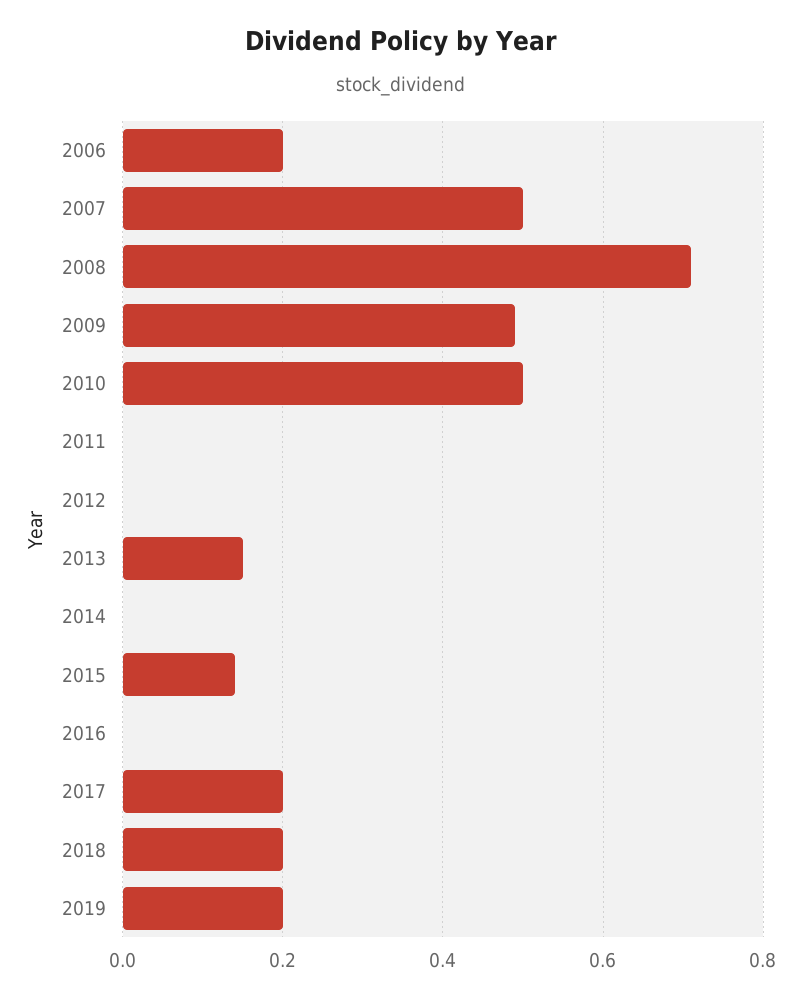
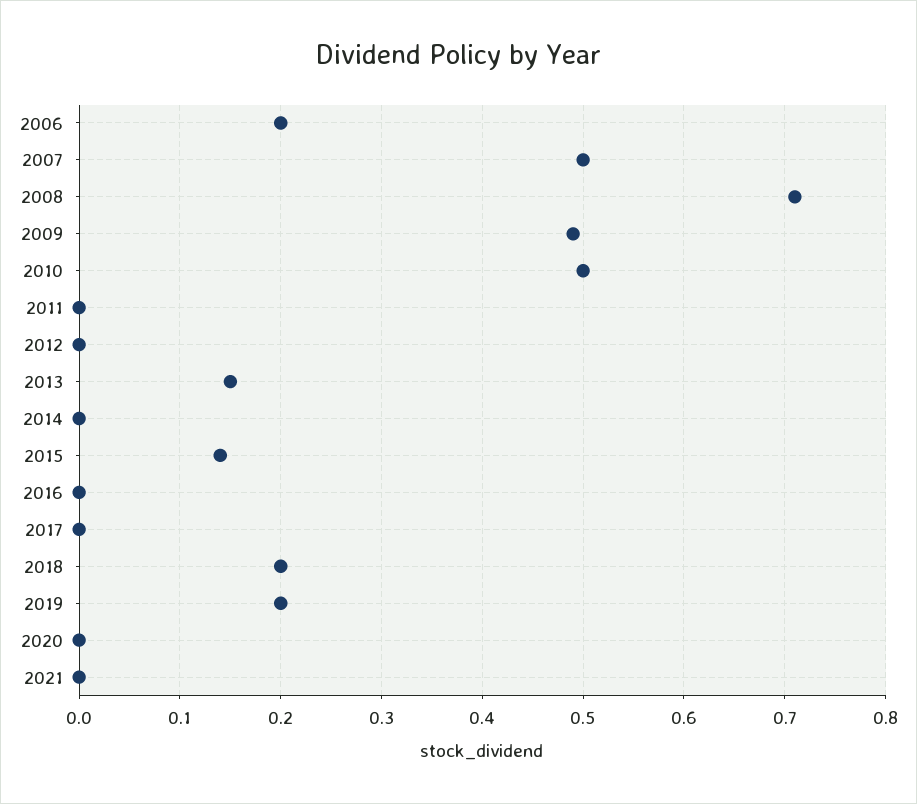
2017: 0.2 -> 0
2020: none -> 0
2021: none -> 0

